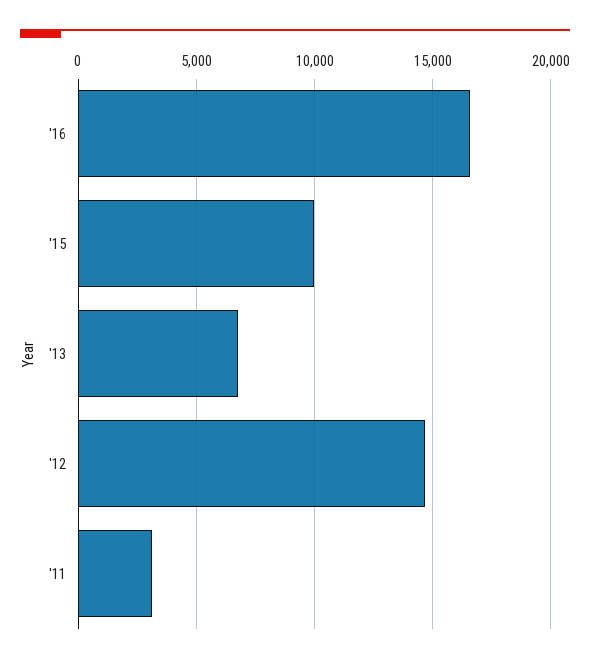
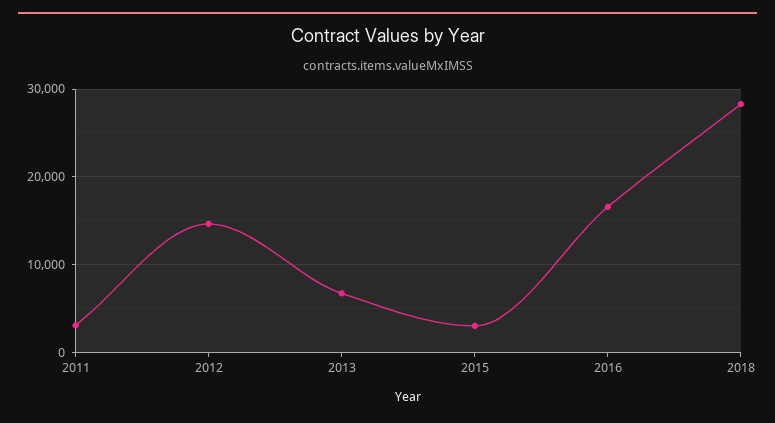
'15: 10000 -> 3000
2018: none -> 28000

